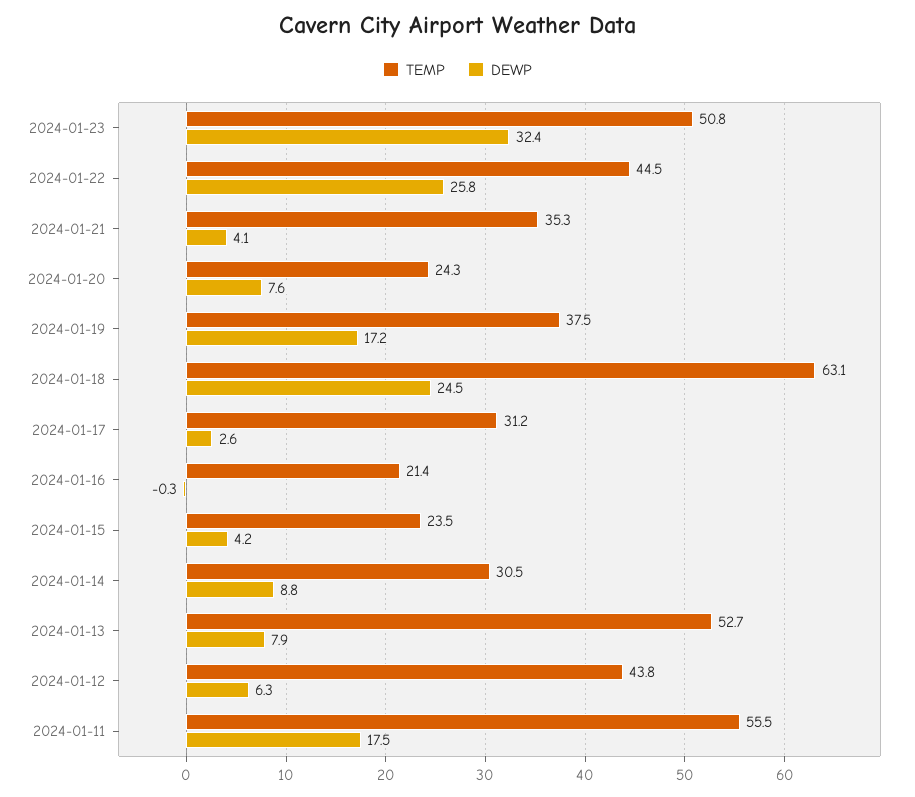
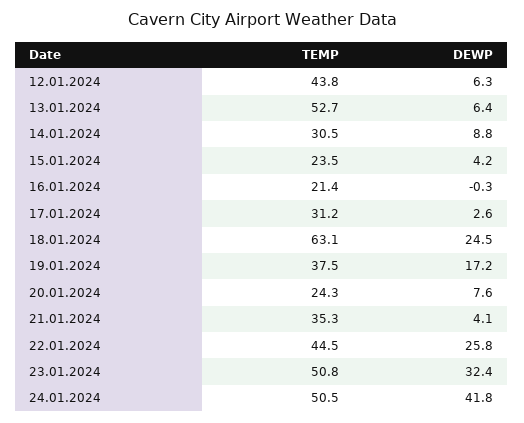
DEWP, 2024-01-13: 7.9 -> 6.4
TEMP, 2024-01-11: 55.5 -> none
DEWP, 2024-01-11: 17.5 -> none
TEMP, 24.01.2024: none -> 50.5
DEWP, 24.01.2024: none -> 41.8

